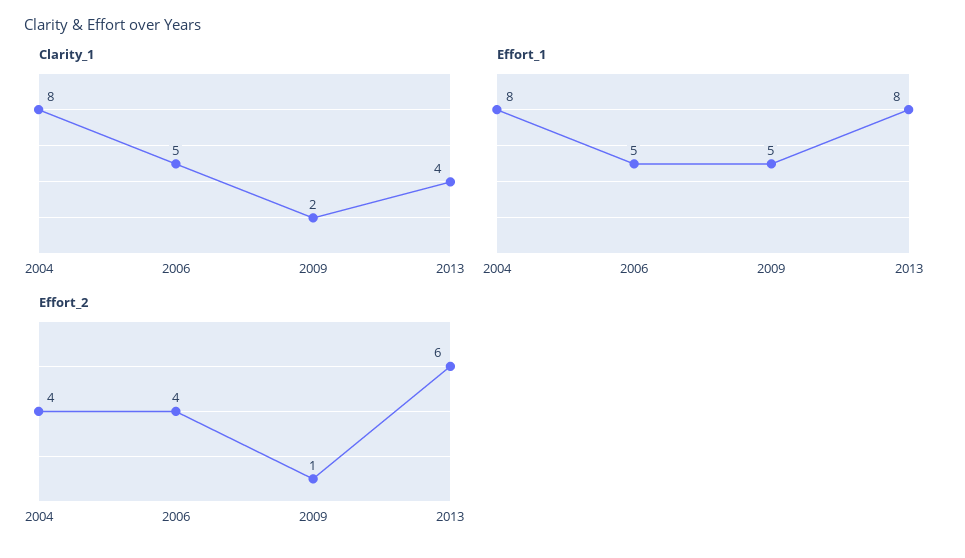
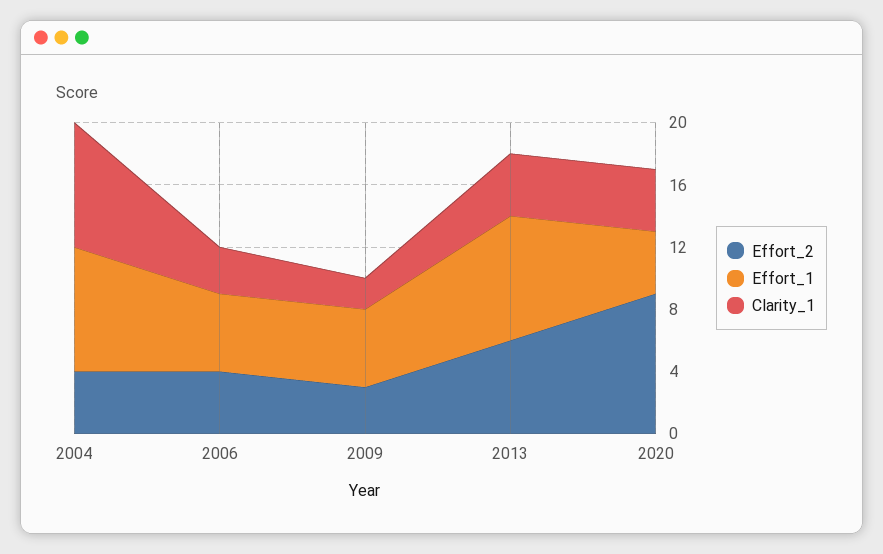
Clarity_1, 2006: 5 -> 3
Effort_2, 2009: 1 -> 3
Effort_2, 2020: none -> 9
Effort_1, 2020: none -> 4
Clarity_1, 2020: none -> 4

